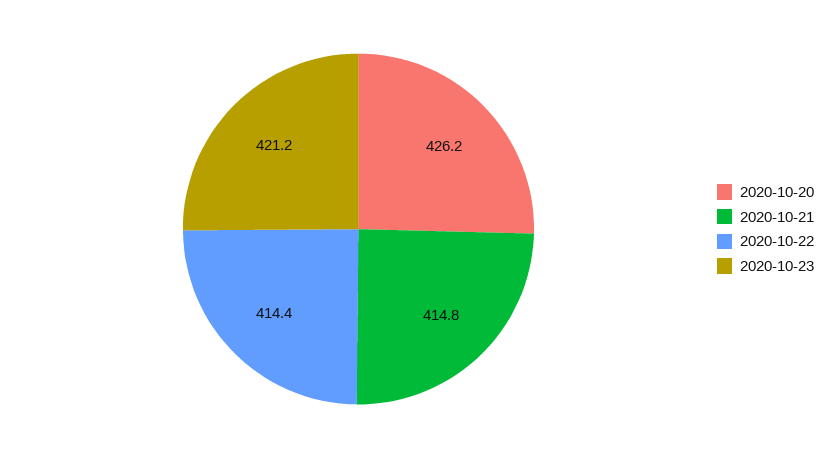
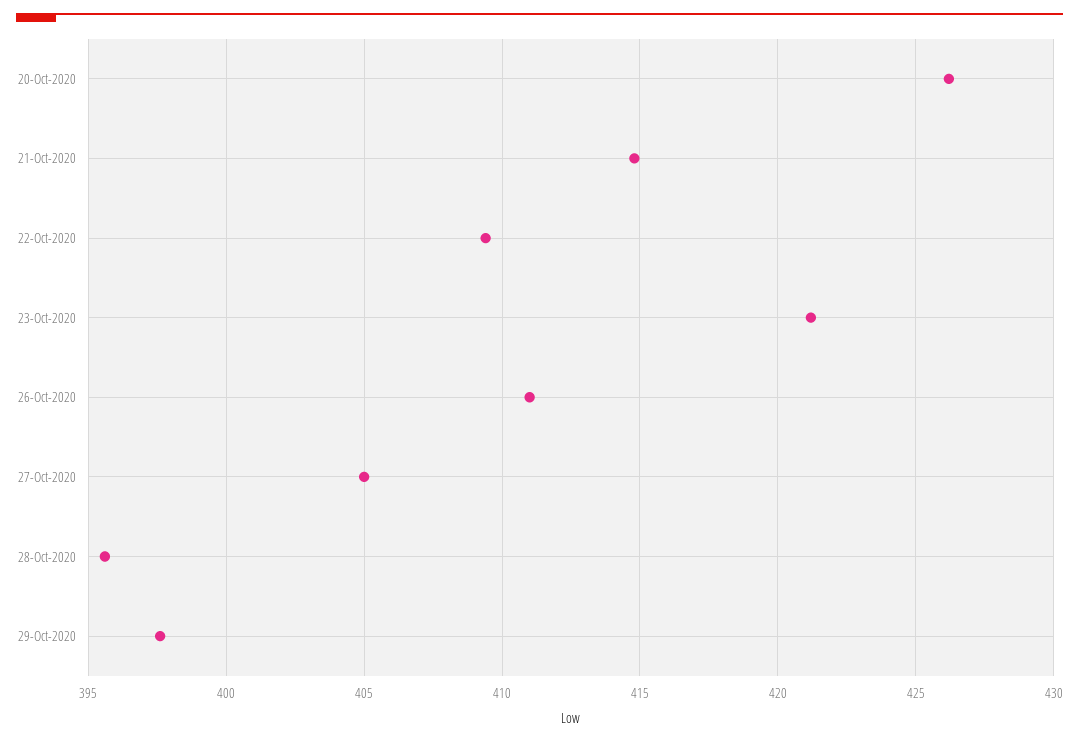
2020-10-22: 414.4 -> 409.5
26-Oct-2020: none -> 411
27-Oct-2020: none -> 405
28-Oct-2020: none -> 395.5
29-Oct-2020: none -> 397.5

